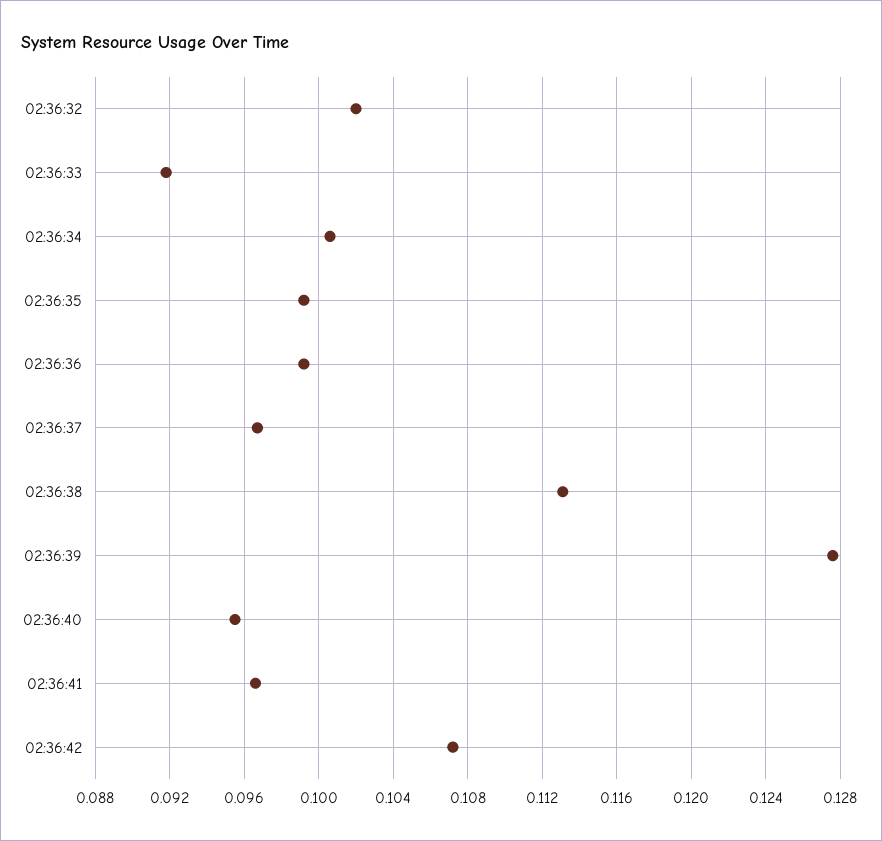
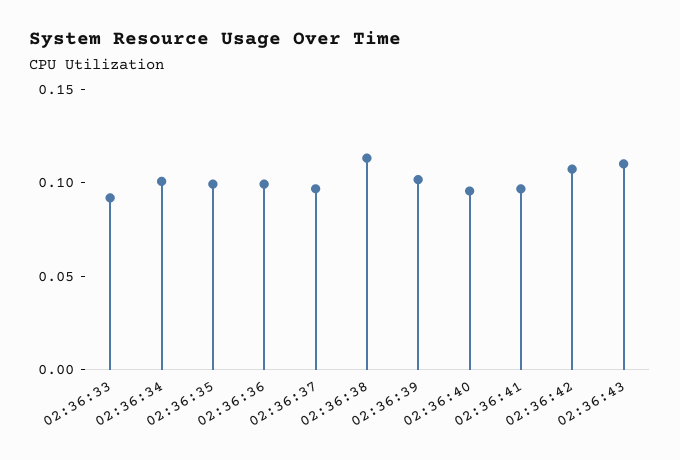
02:36:32: 0.102 -> none
02:36:39: 0.1275 -> 0.1
02:36:43: none -> 0.11

